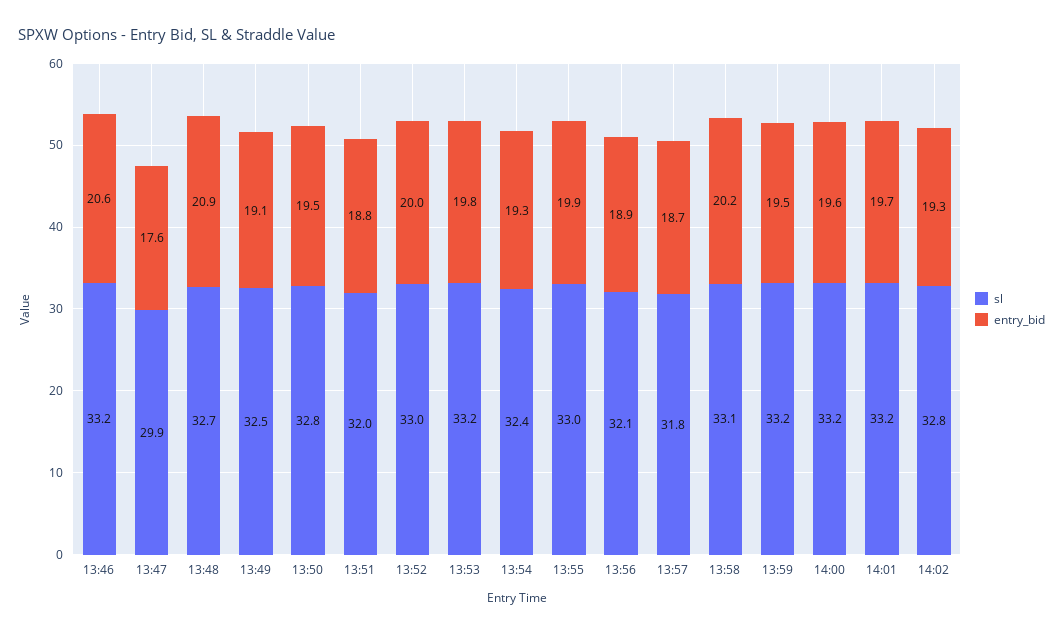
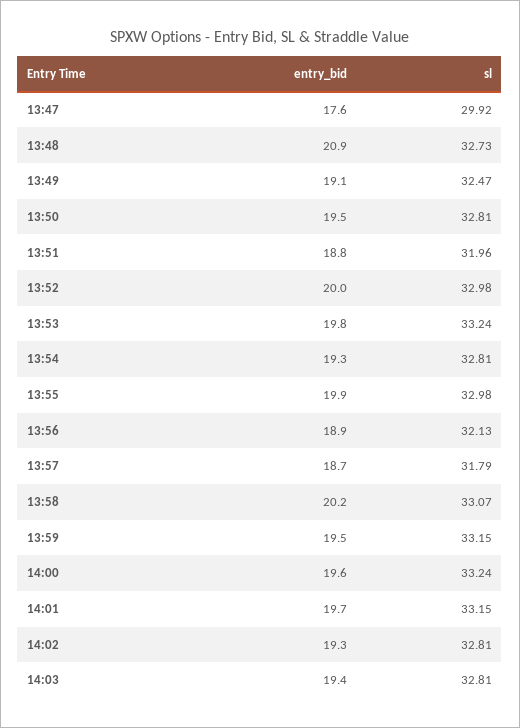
sl, 13:46: 33.2 -> none
entry_bid, 13:46: 20.6 -> none
sl, 13:54: 32.4 -> 32.81
entry_bid, 14:03: none -> 19.4
sl, 14:03: none -> 32.81

